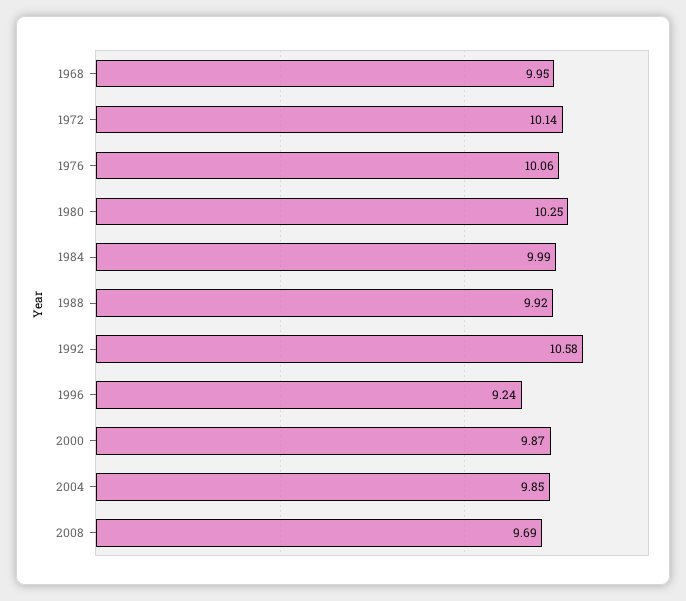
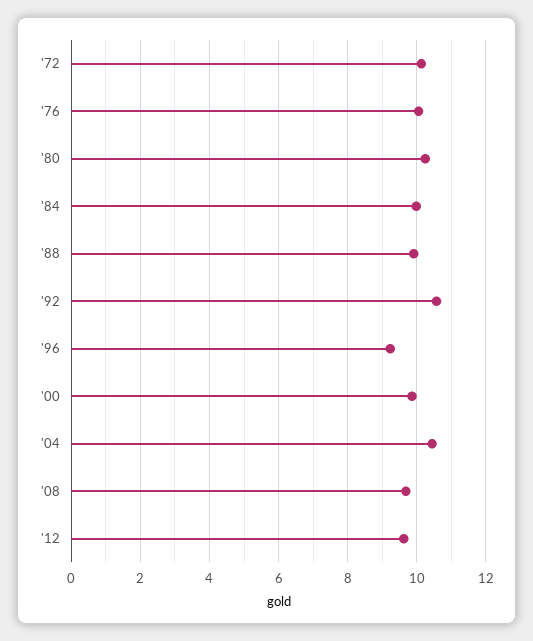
1968: 9.95 -> none
2004: 9.85 -> 10.4
'12: none -> 9.6

